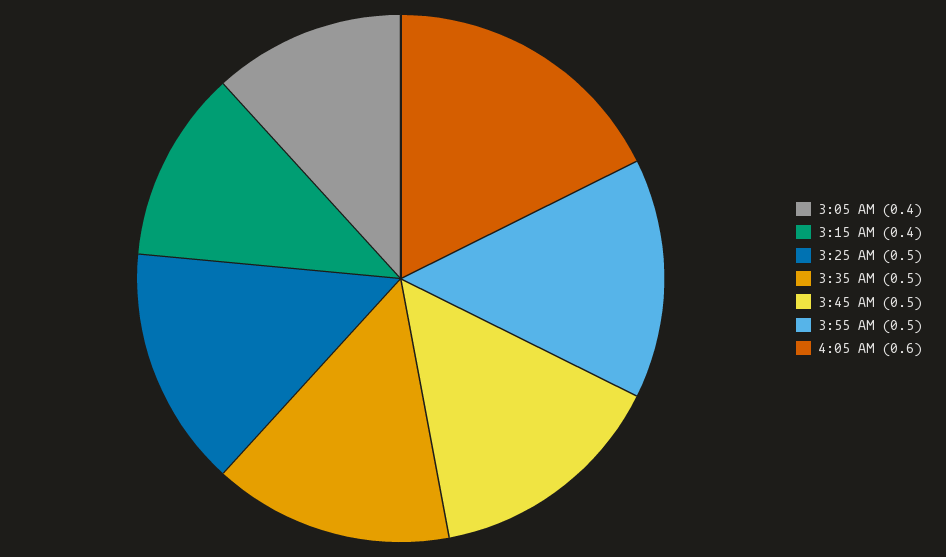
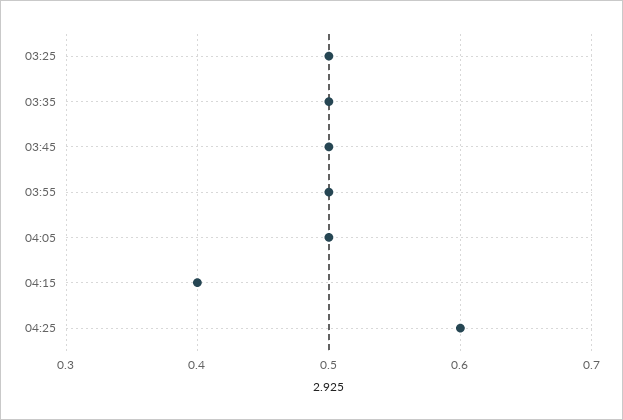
3:05 AM: 0.4 -> none
3:15 AM: 0.4 -> none
4:05 AM: 0.6 -> 0.5
04:15: none -> 0.4
04:25: none -> 0.6

